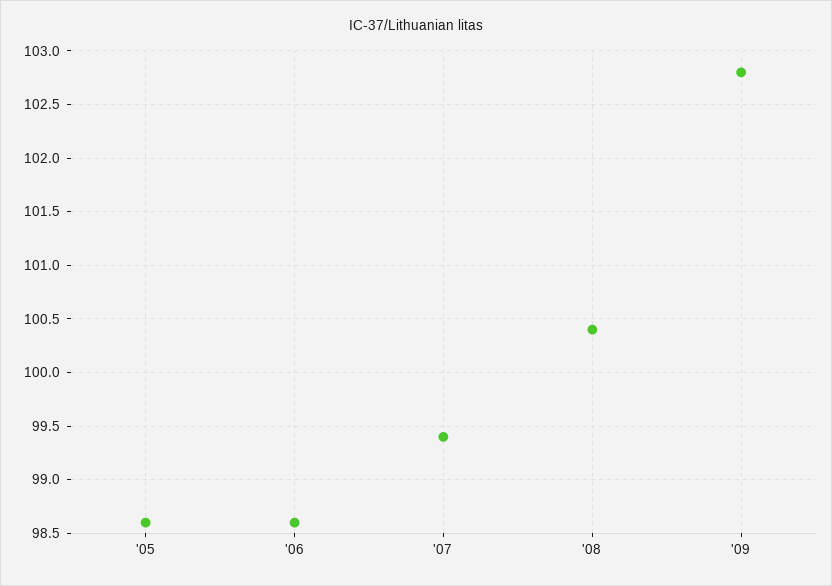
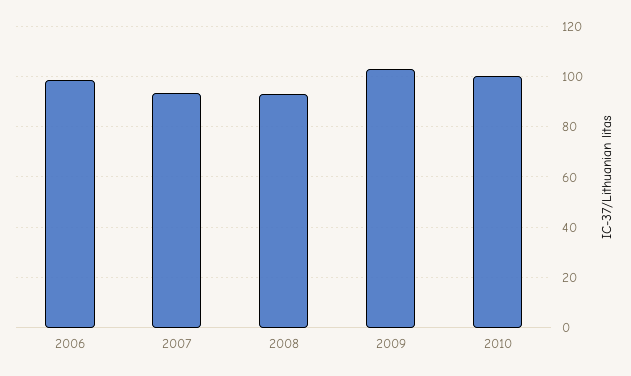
'05: 98.6 -> none
'07: 99.4 -> 92.5
'08: 100.4 -> 92.5
2010: none -> 100

